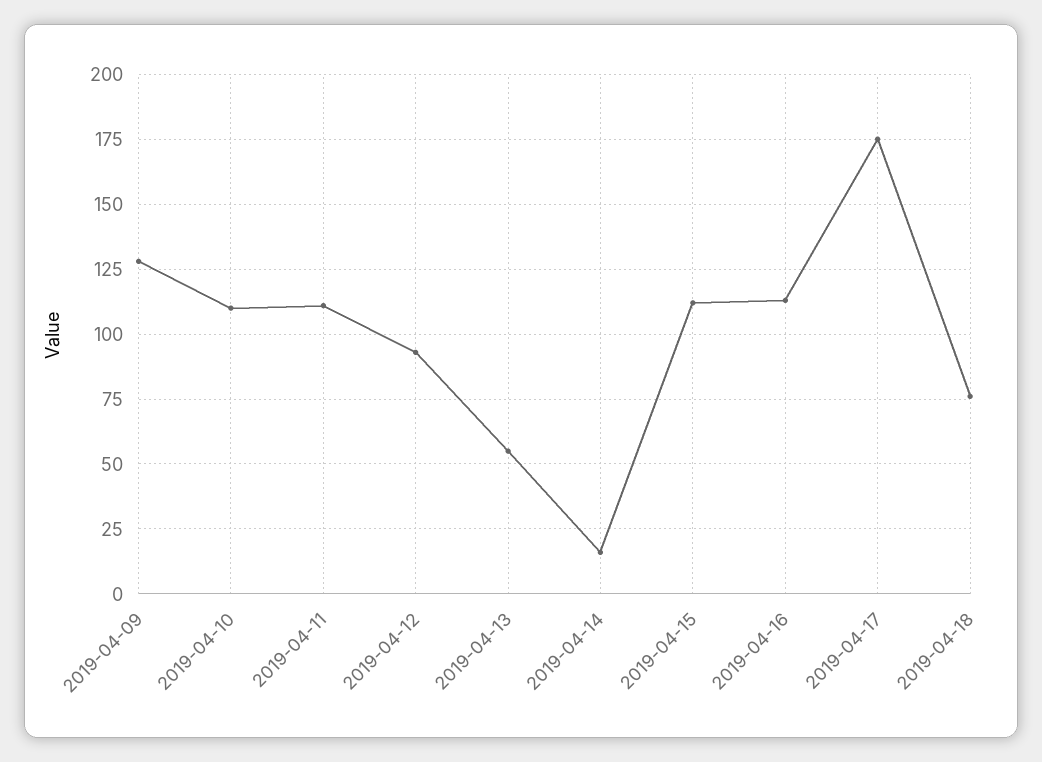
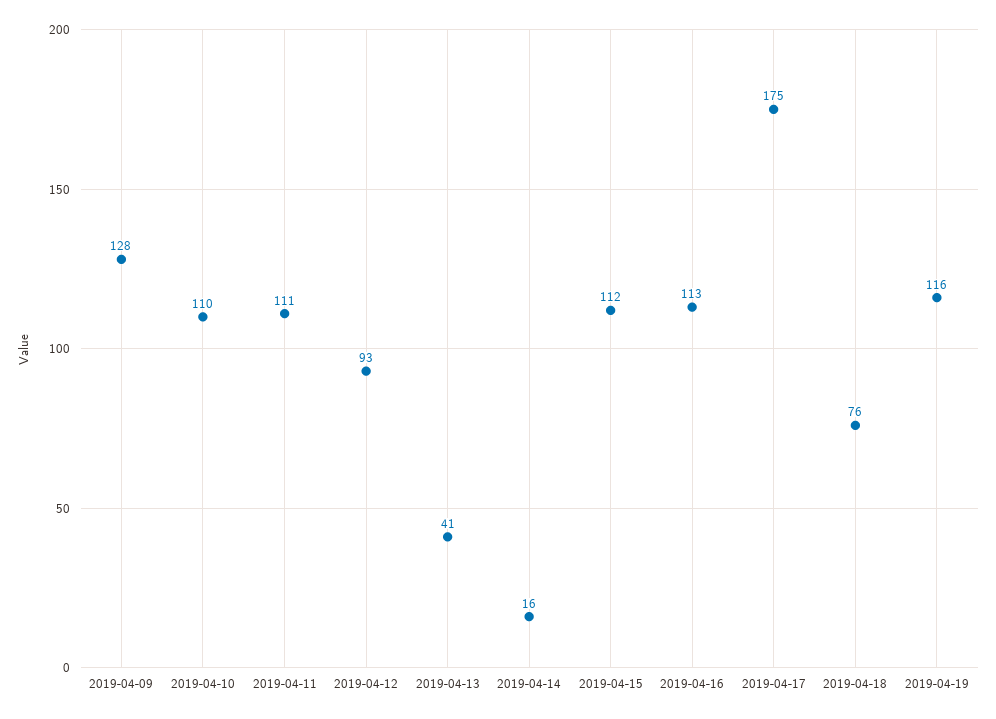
2019-04-13: 55 -> 41
2019-04-19: none -> 116

